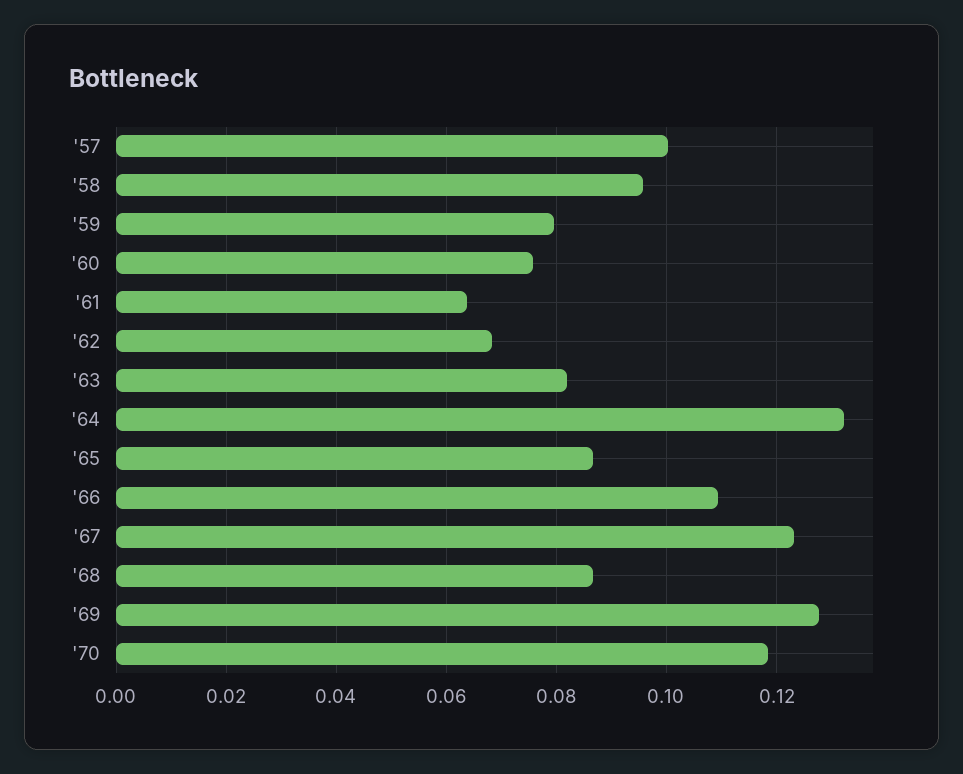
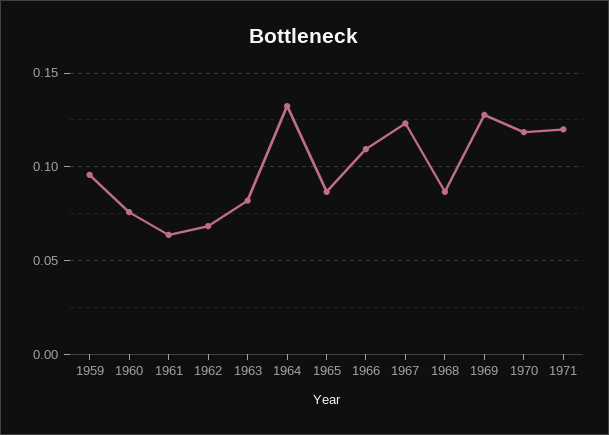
'57: 0.1 -> none
'58: 0.096 -> none
'59: 0.08 -> 0.095
1971: none -> 0.12

